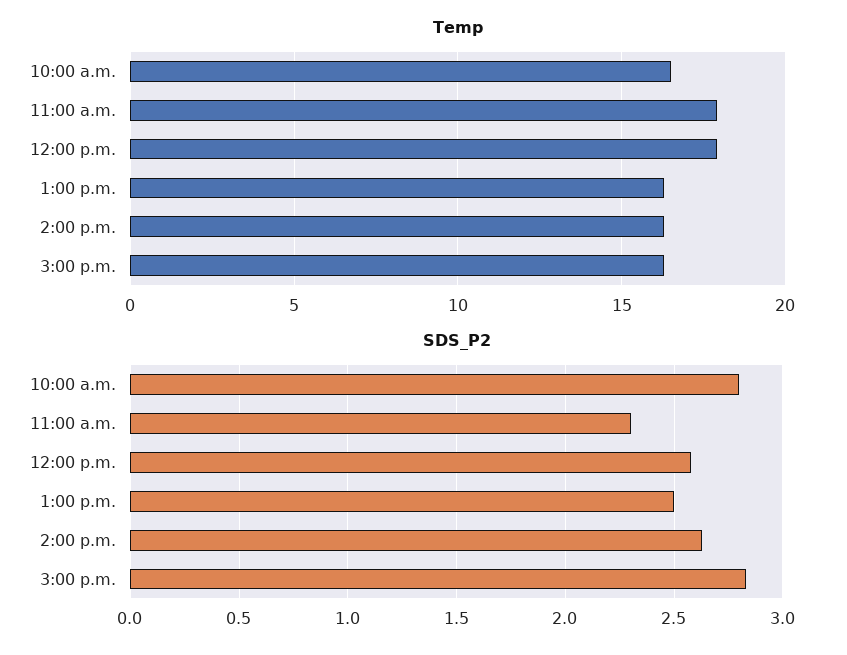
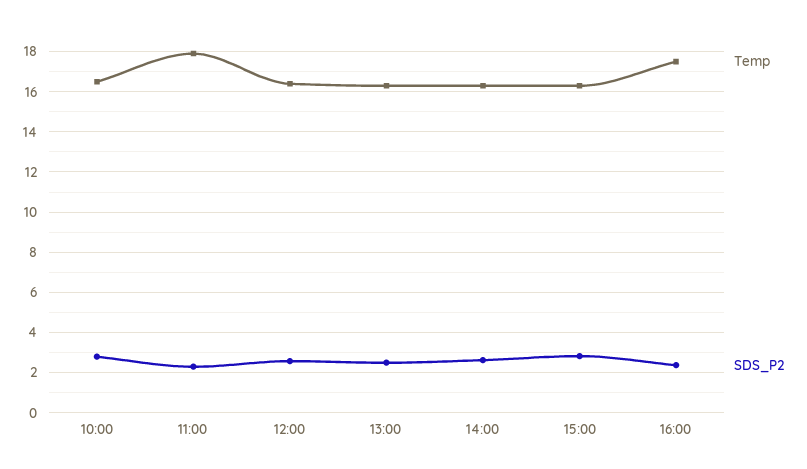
Temp, 12:00 p.m.: 18 -> 16.5
Temp, 16:00: none -> 17.5
SDS_P2, 16:00: none -> 2.5

